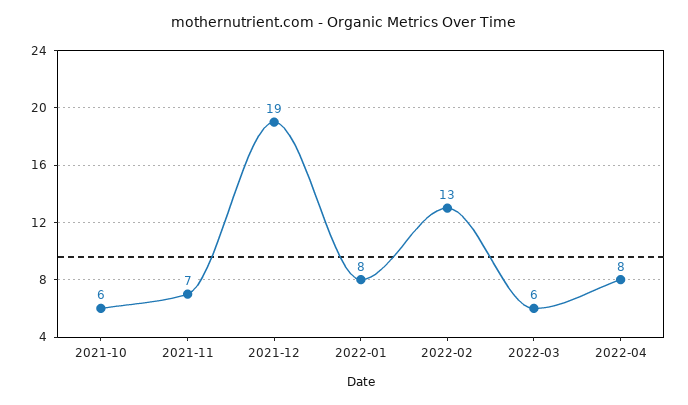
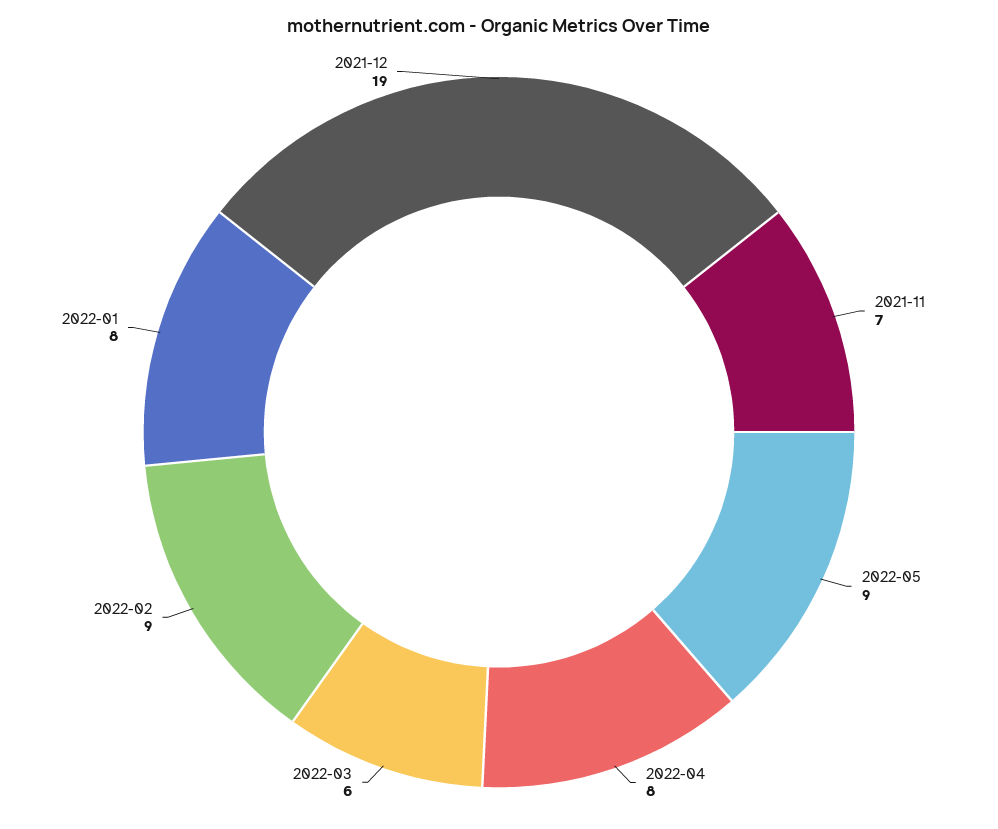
2021-10: 6 -> none
2022-02: 13 -> 9
2022-05: none -> 9

